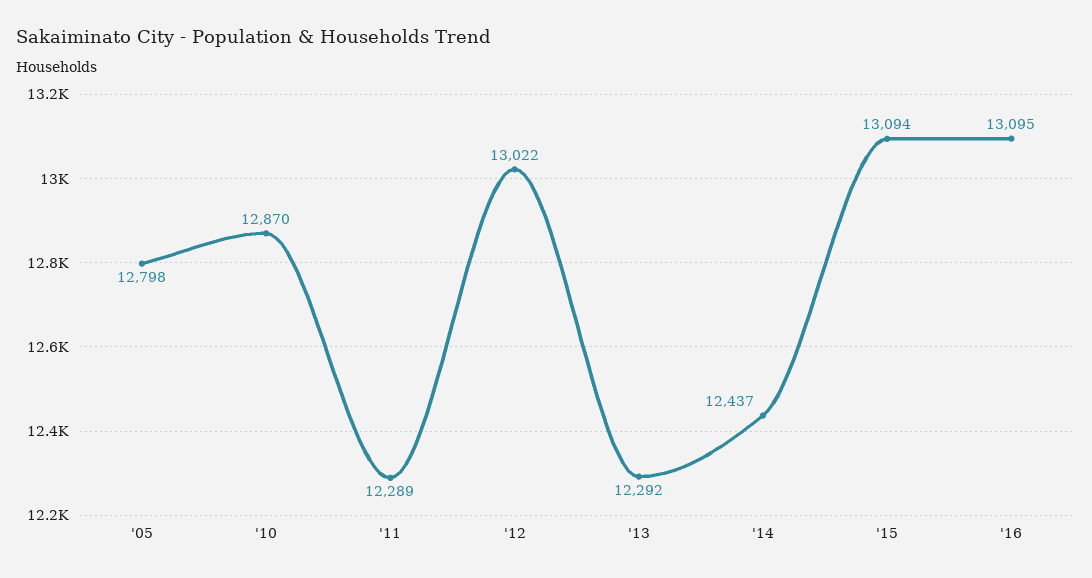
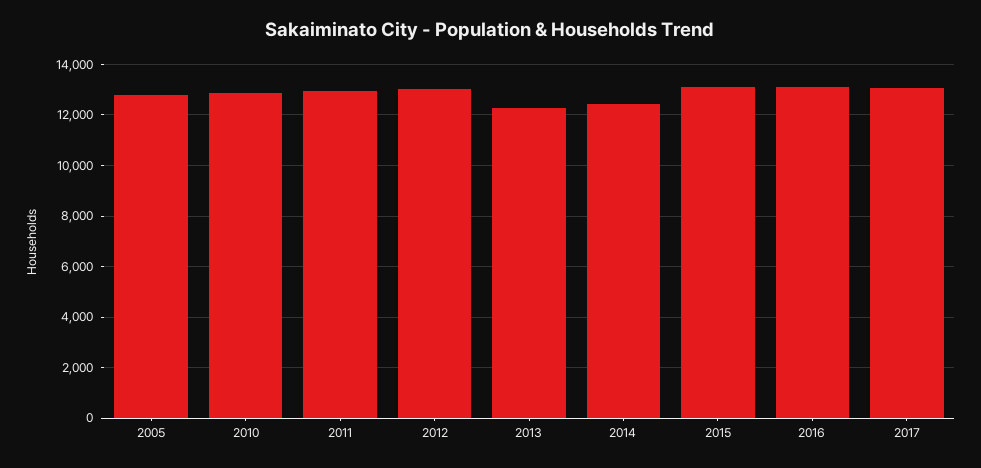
'11: 12289 -> 13000
2017: none -> 13000

